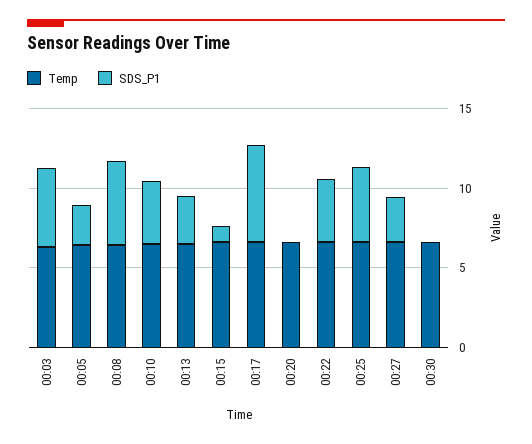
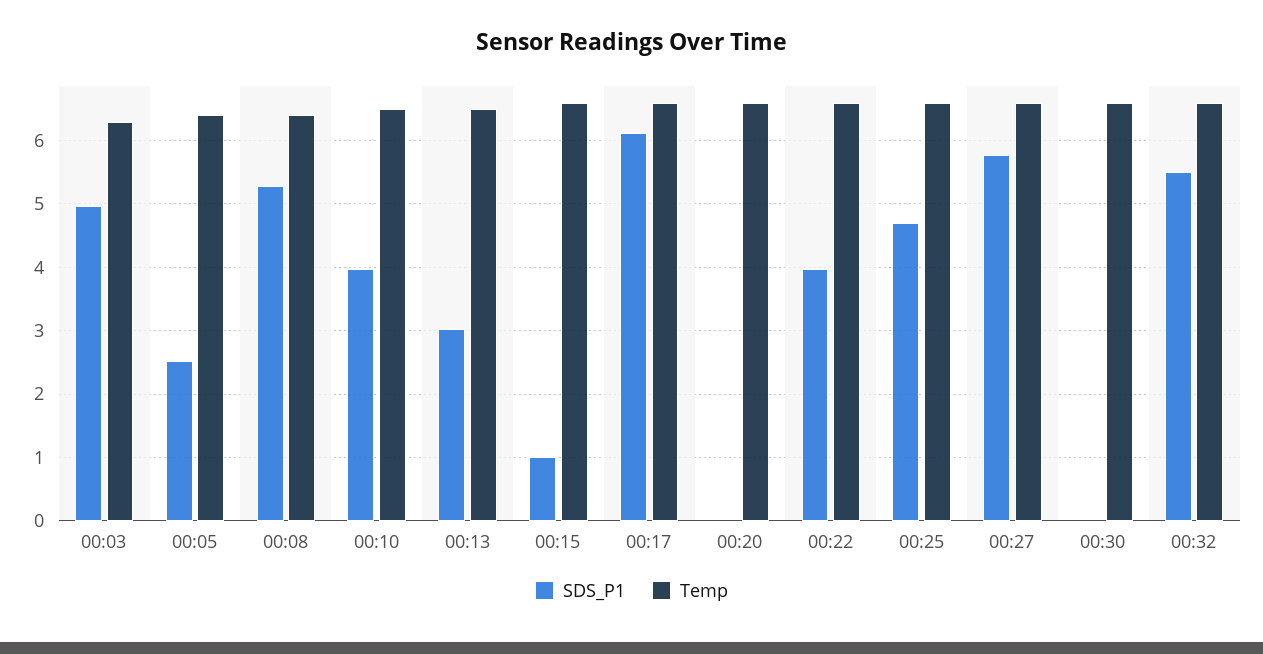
SDS_P1, 00:27: 3 -> 5.8
SDS_P1, 00:32: none -> 5.5
Temp, 00:32: none -> 6.6

